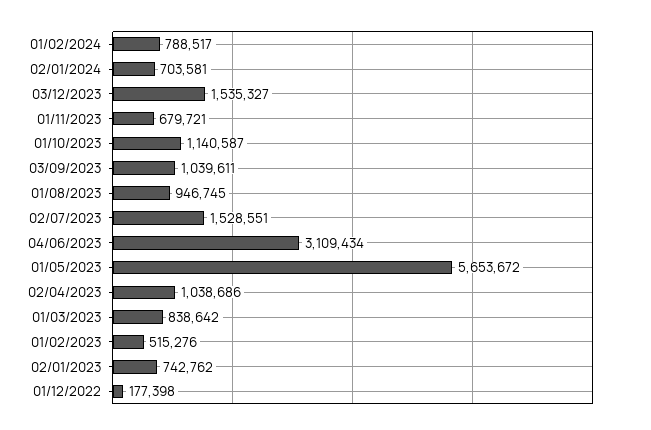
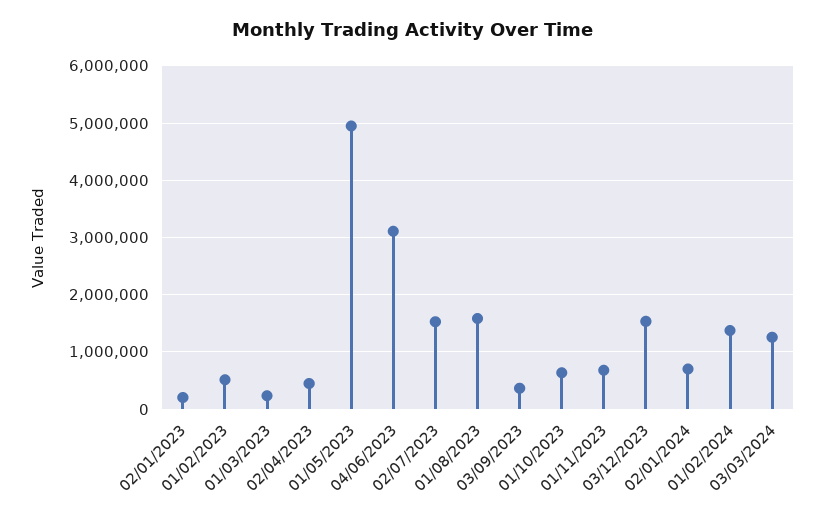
01/02/2024: 788517 -> 1400000
01/10/2023: 1140587 -> 600000
03/09/2023: 1039611 -> 400000
01/08/2023: 946745 -> 1600000
01/05/2023: 5653672 -> 5000000
02/04/2023: 1038686 -> 400000
01/03/2023: 838642 -> 200000
02/01/2023: 742762 -> 200000
01/12/2022: 177398 -> none
03/03/2024: none -> 1200000

